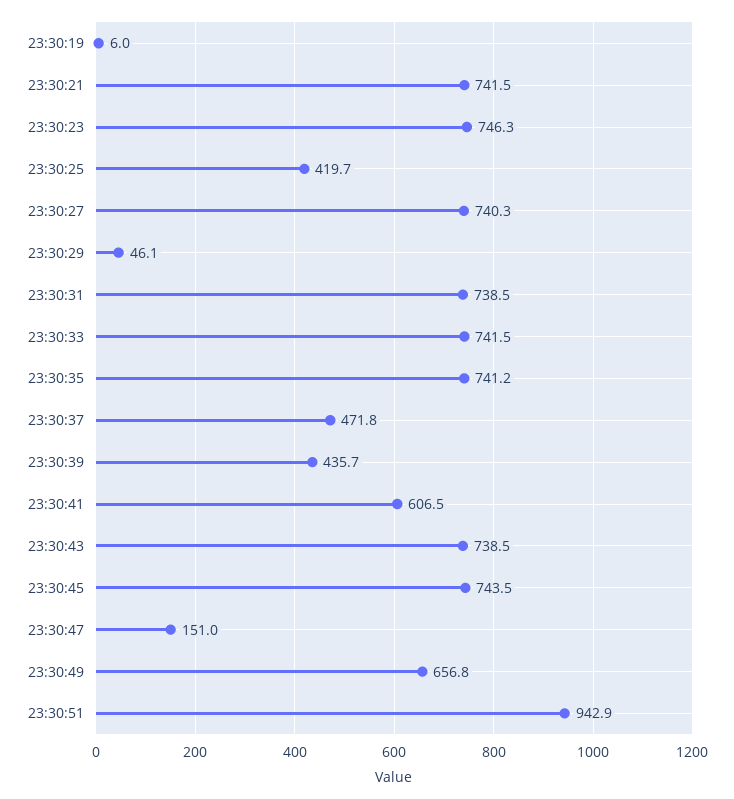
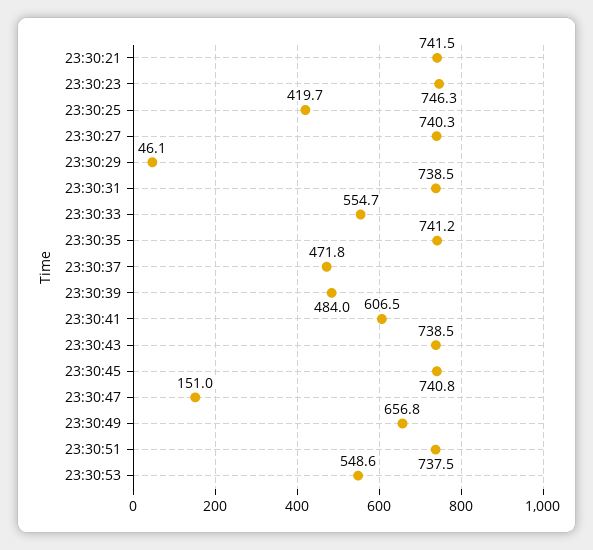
23:30:19: 6 -> none
23:30:33: 741.5 -> 554.7
23:30:39: 435.7 -> 484
23:30:45: 743.5 -> 740.8
23:30:51: 942.9 -> 737.5
23:30:53: none -> 548.6

